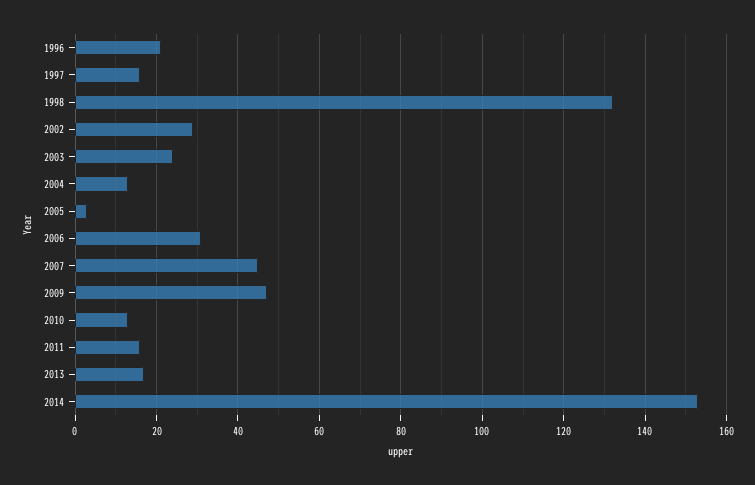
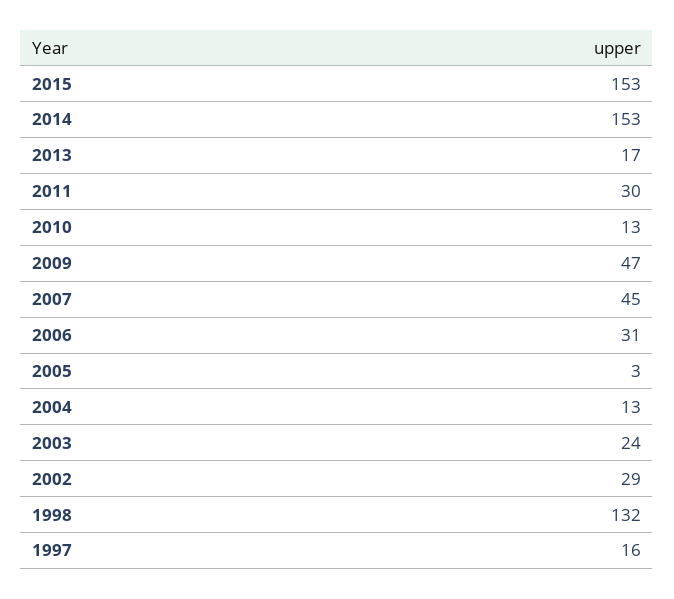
1996: 20 -> none
2011: 15 -> 30
2015: none -> 153

